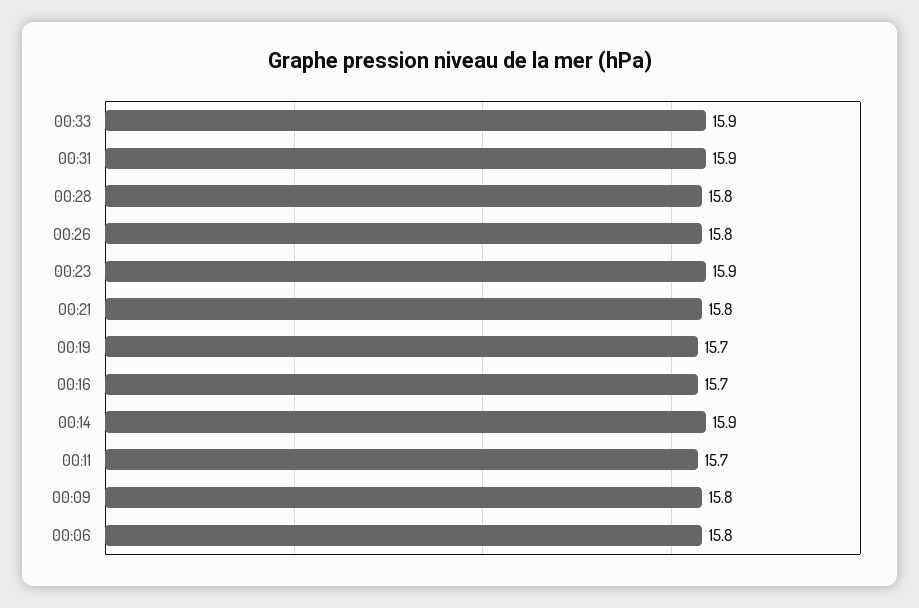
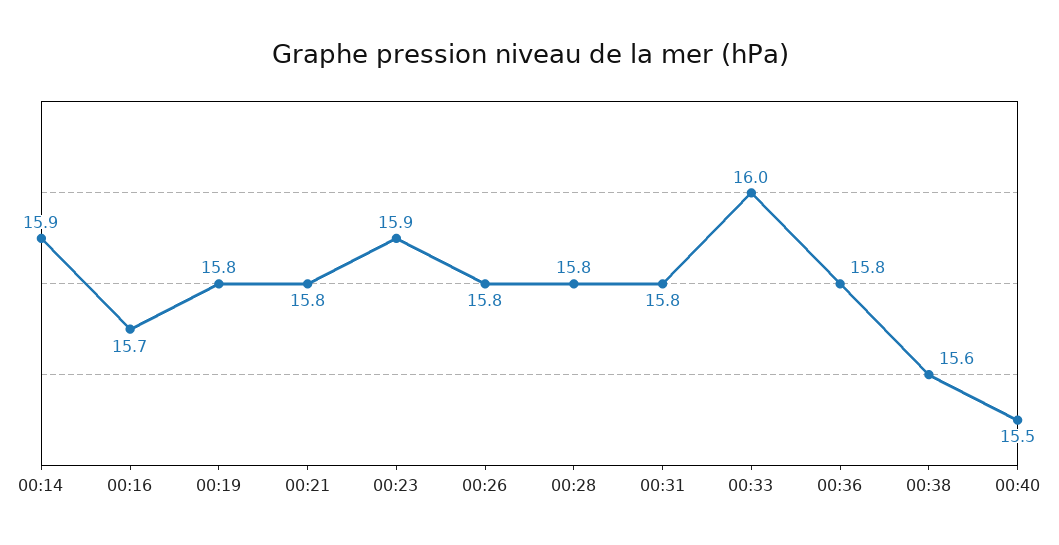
00:33: 15.9 -> 16
00:31: 15.9 -> 15.8
00:19: 15.7 -> 15.8
00:11: 15.7 -> none
00:09: 15.8 -> none
00:06: 15.8 -> none
00:36: none -> 15.8
00:38: none -> 15.6
00:40: none -> 15.5

